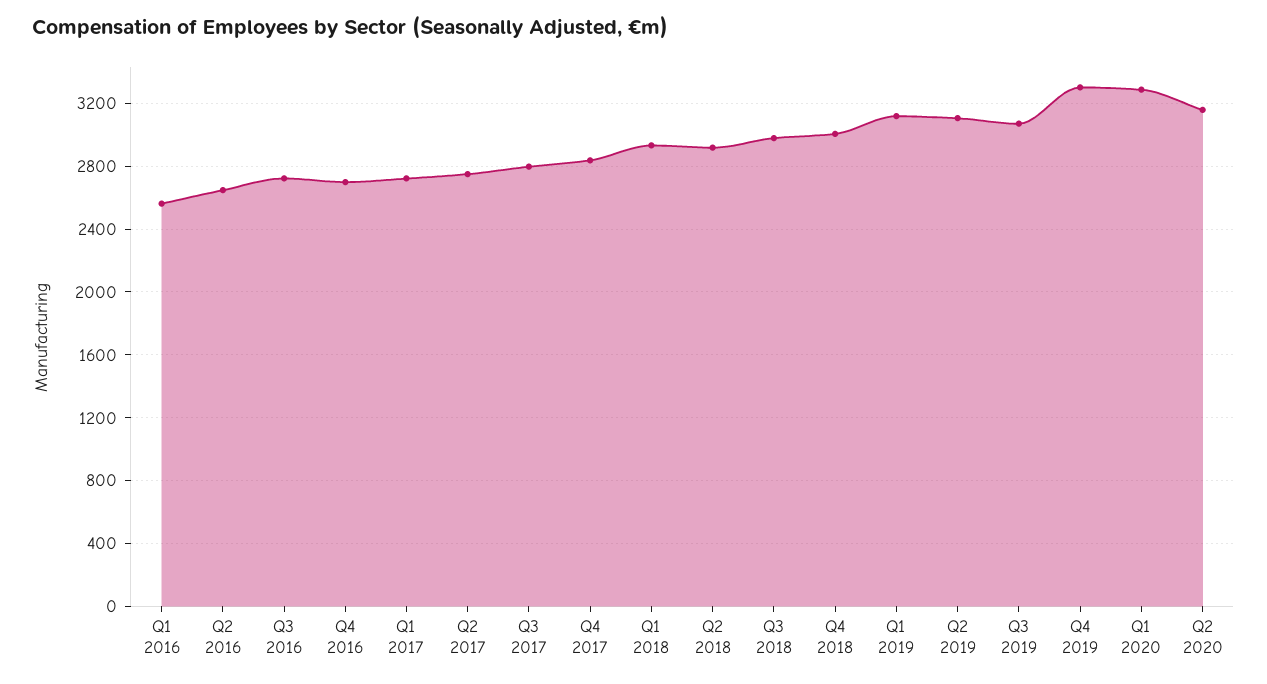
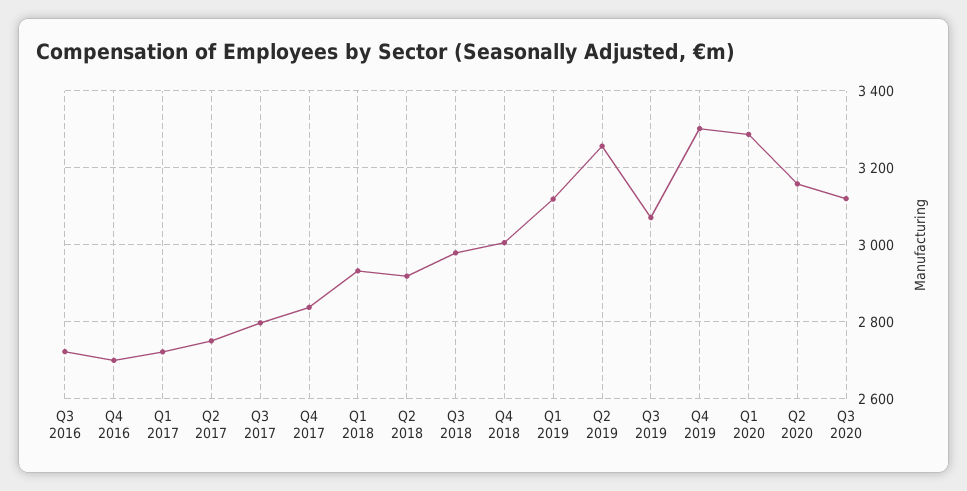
Q1 2016: 2550 -> none
Q2 2016: 2650 -> none
Q2 2019: 3100 -> 3260
Q3 2020: none -> 3120

